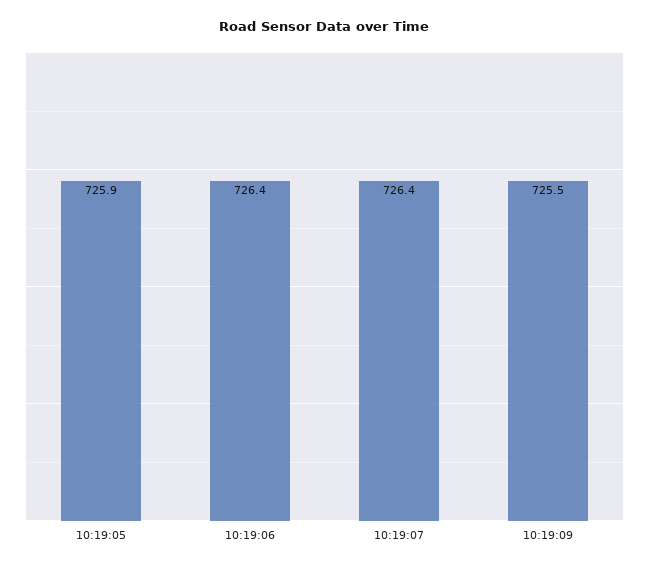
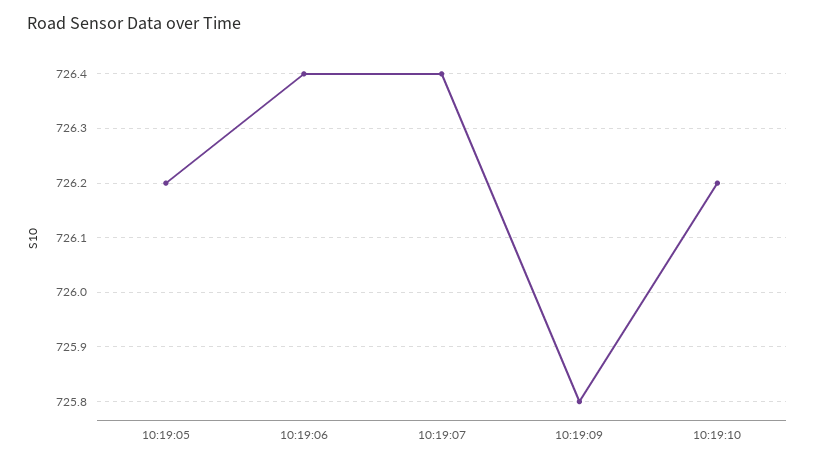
10:19:05: 725.9 -> 726.2
10:19:09: 725.5 -> 725.8
10:19:10: none -> 726.2

